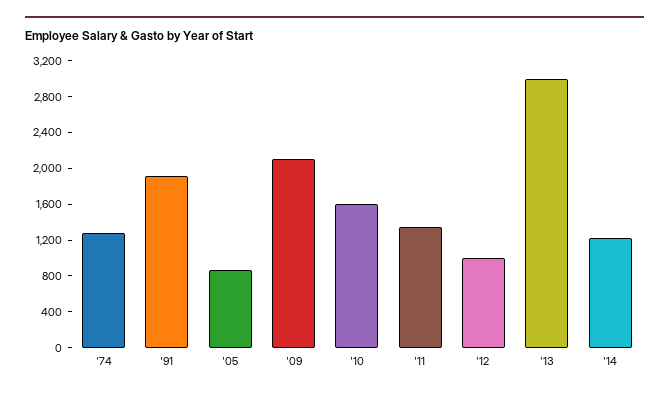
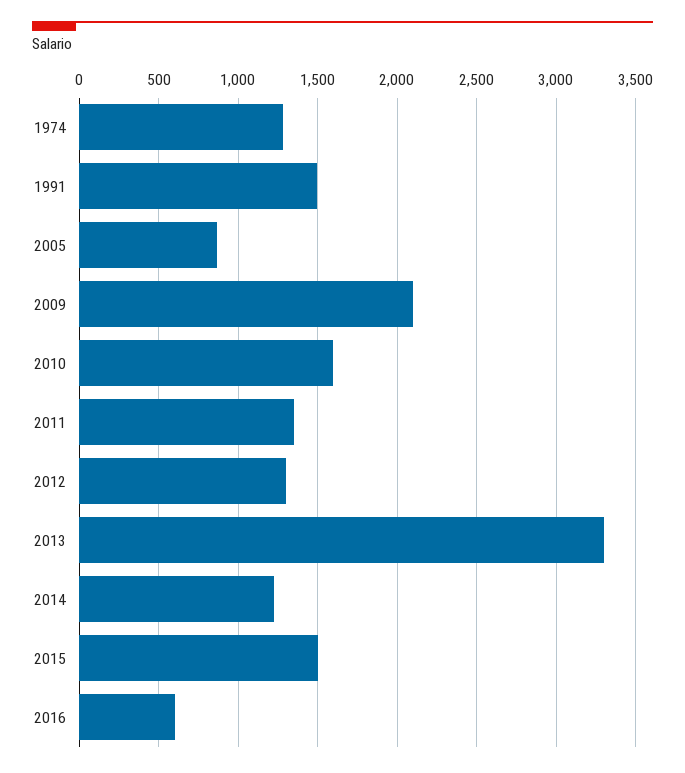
'91: 1900 -> 1500
'12: 1000 -> 1300
'13: 3000 -> 3300
2015: none -> 1500
2016: none -> 600

